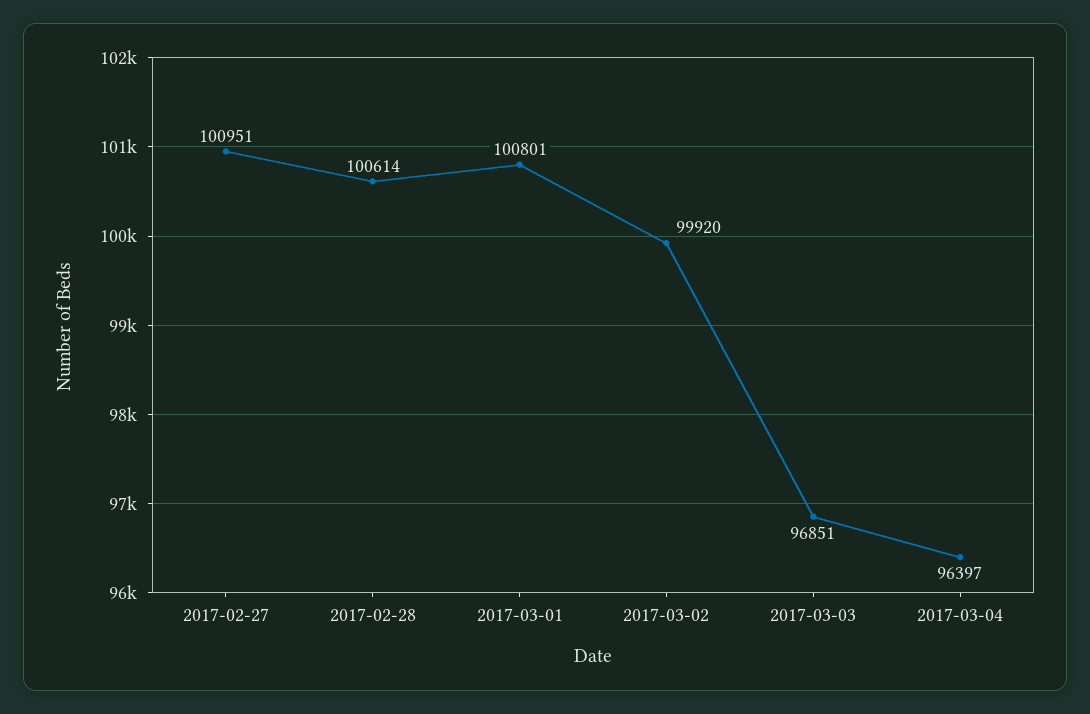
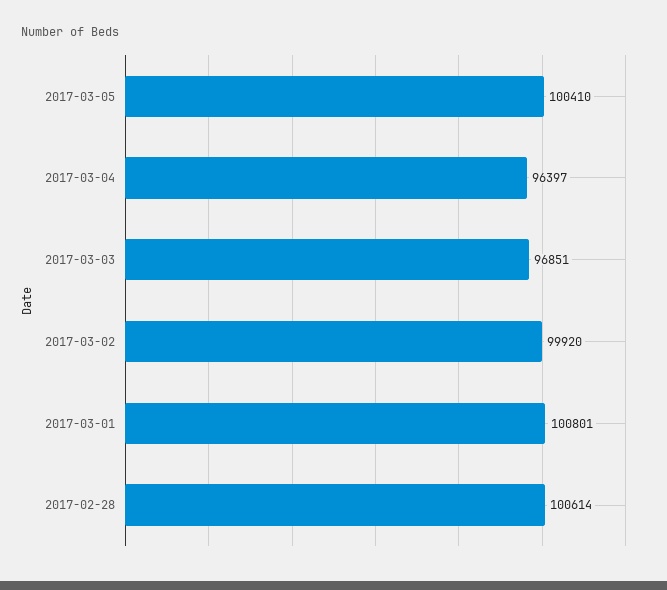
2017-02-27: 100951 -> none
2017-03-05: none -> 100410

